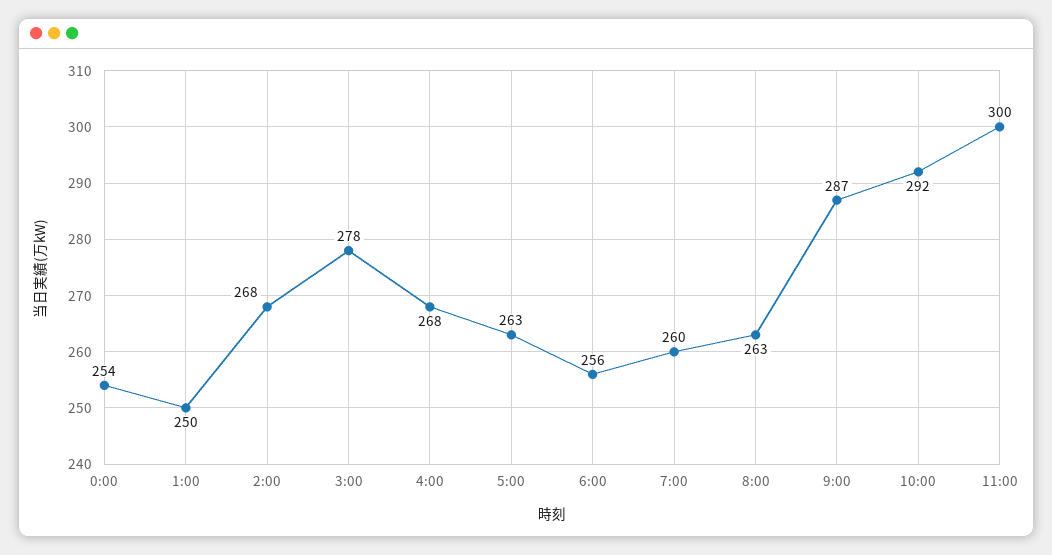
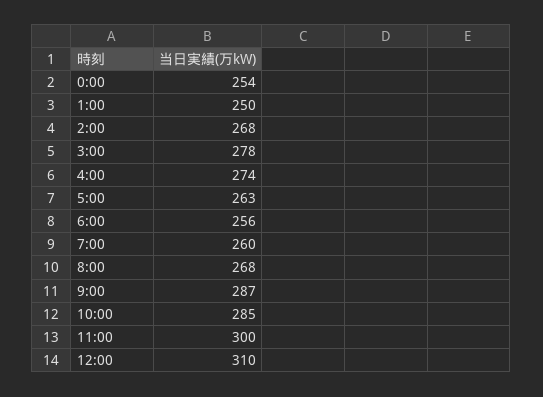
4:00: 268 -> 274
8:00: 263 -> 268
10:00: 292 -> 285
12:00: none -> 310

